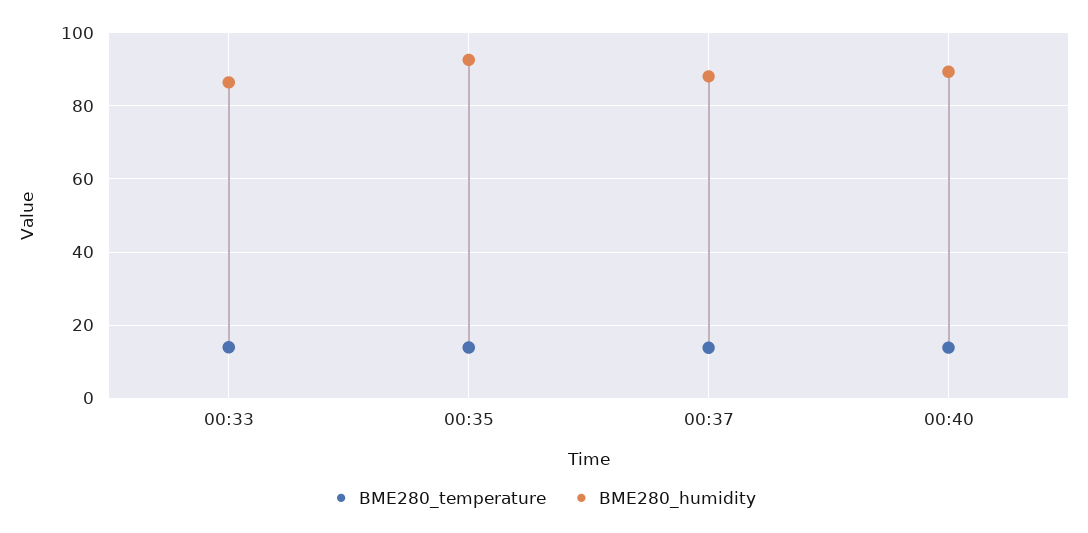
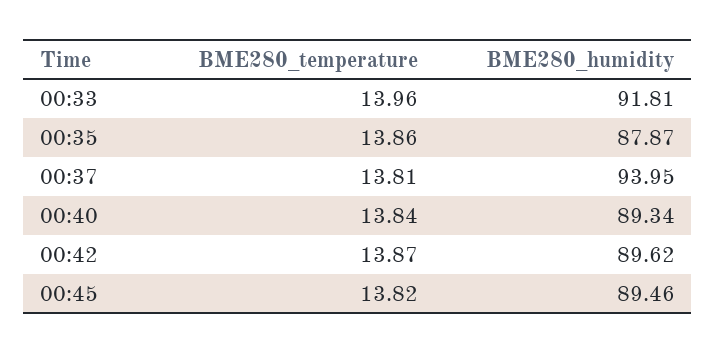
BME280_humidity, 00:33: 86 -> 91.81
BME280_humidity, 00:35: 92 -> 87.87
BME280_humidity, 00:37: 88 -> 93.95
BME280_temperature, 00:42: none -> 13.87
BME280_humidity, 00:42: none -> 89.62
BME280_temperature, 00:45: none -> 13.82
BME280_humidity, 00:45: none -> 89.46

